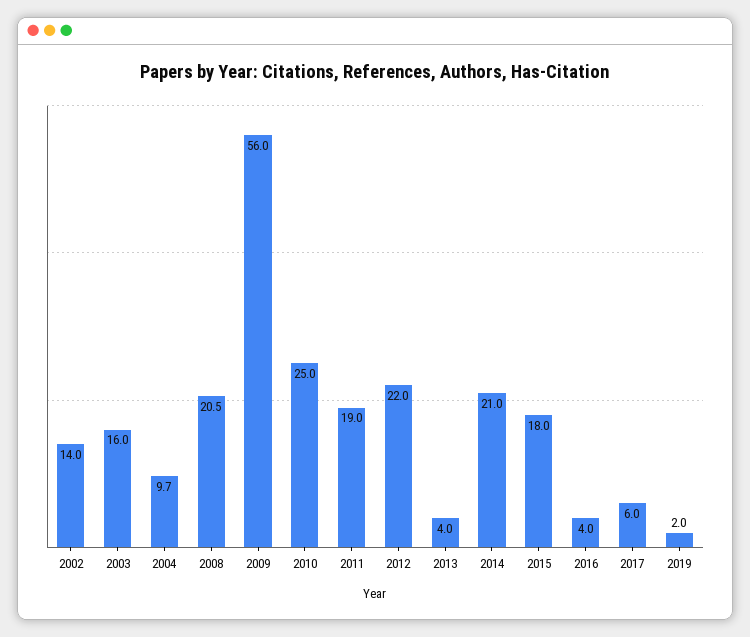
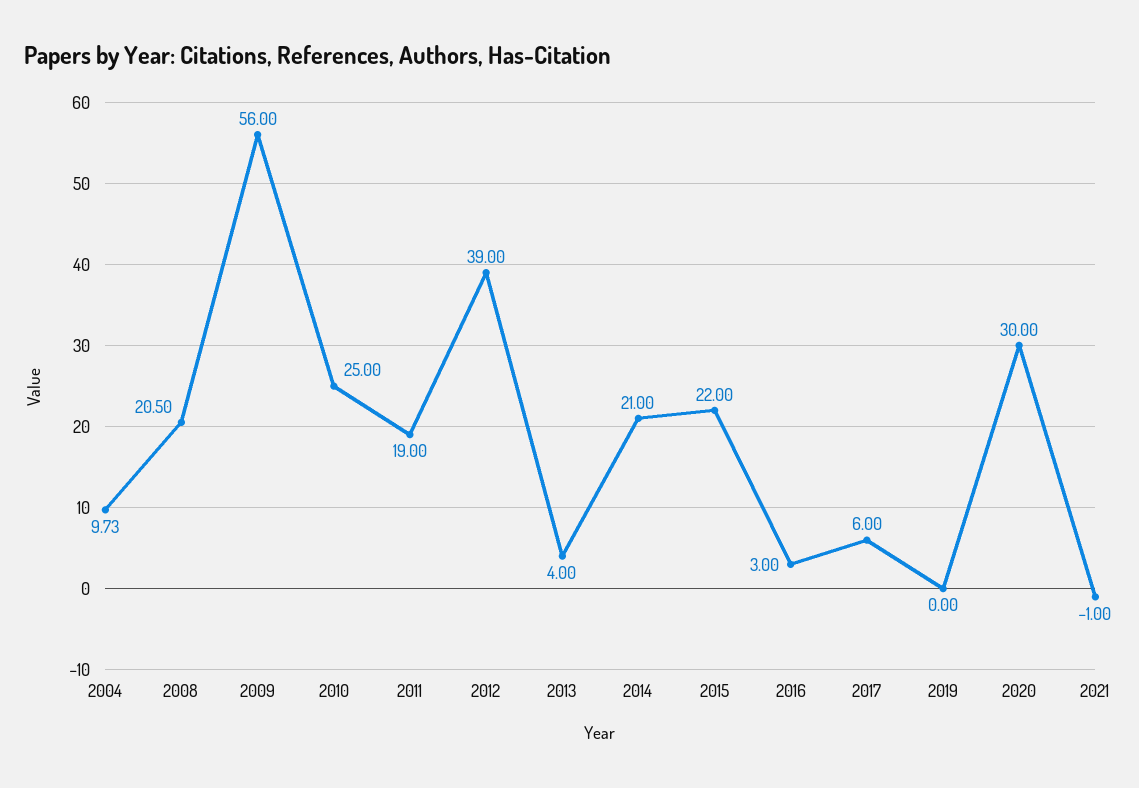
2002: 14 -> none
2003: 16 -> none
2012: 22 -> 39
2015: 18 -> 22
2016: 4 -> 3
2019: 2 -> 0
2020: none -> 30
2021: none -> -1

